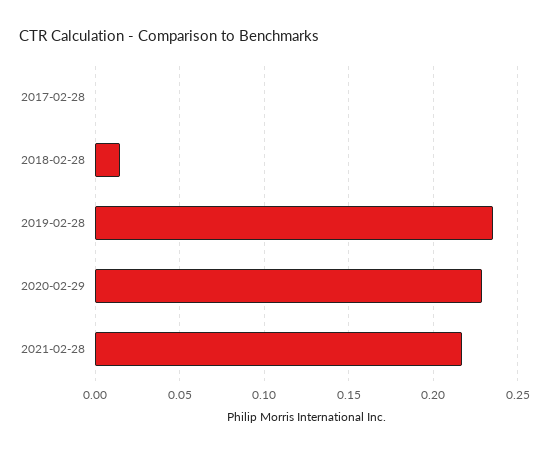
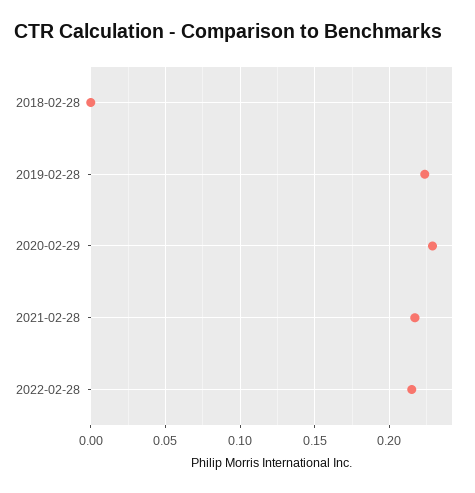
2017-02-28: 0 -> none
2018-02-28: 0.015 -> 0
2019-02-28: 0.235 -> 0.225
2022-02-28: none -> 0.215

